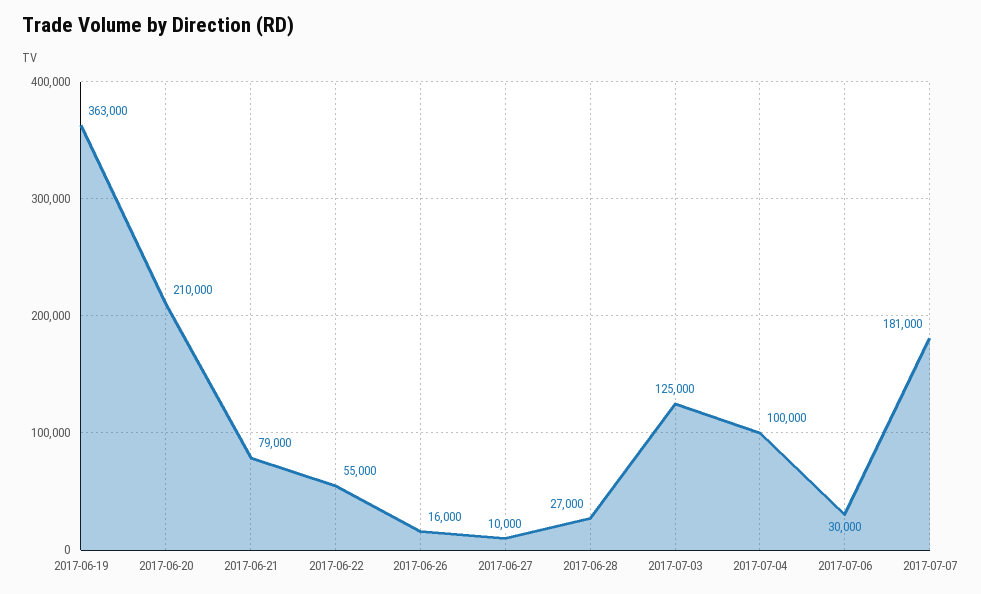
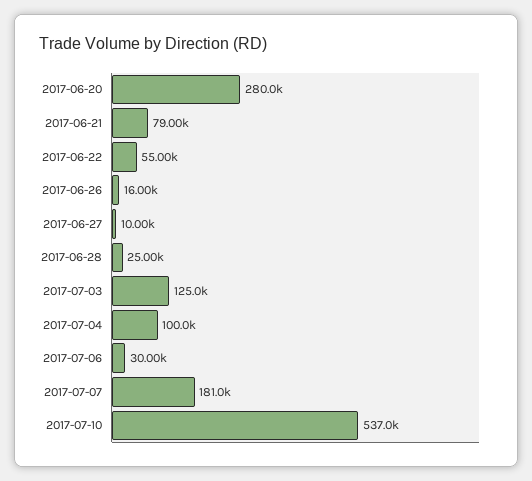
2017-06-19: 363000 -> none
2017-06-20: 210000 -> 280000
2017-06-28: 27000 -> 25000
2017-07-10: none -> 537000

